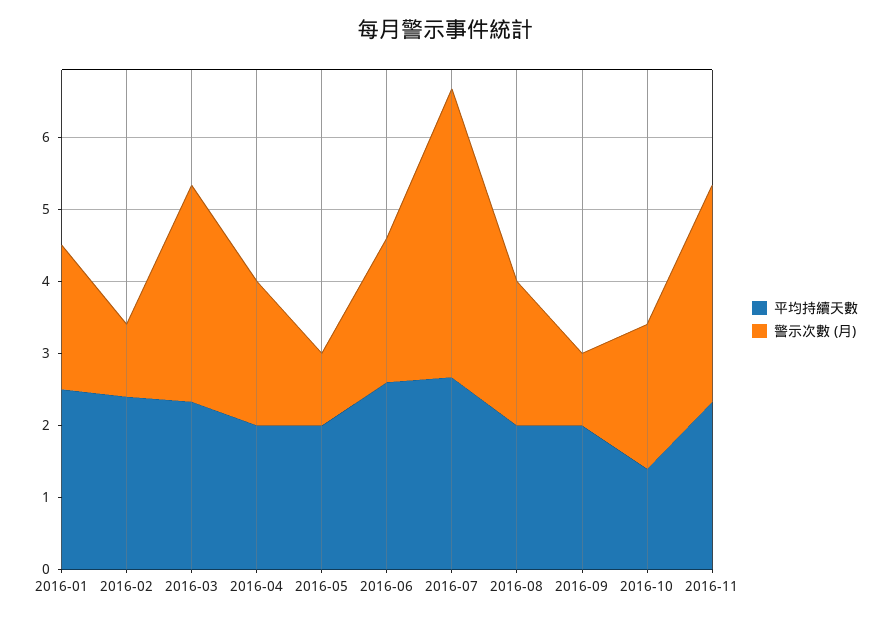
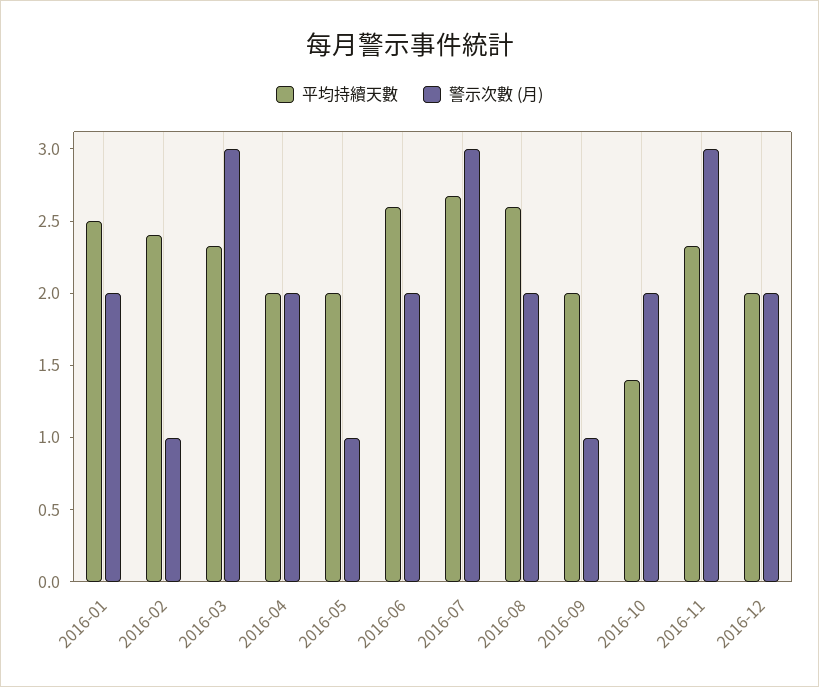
警示次數 (月), 2016-07: 4 -> 3
平均持續天數, 2016-08: 2 -> 2.6
平均持續天數, 2016-12: none -> 2
警示次數 (月), 2016-12: none -> 2

